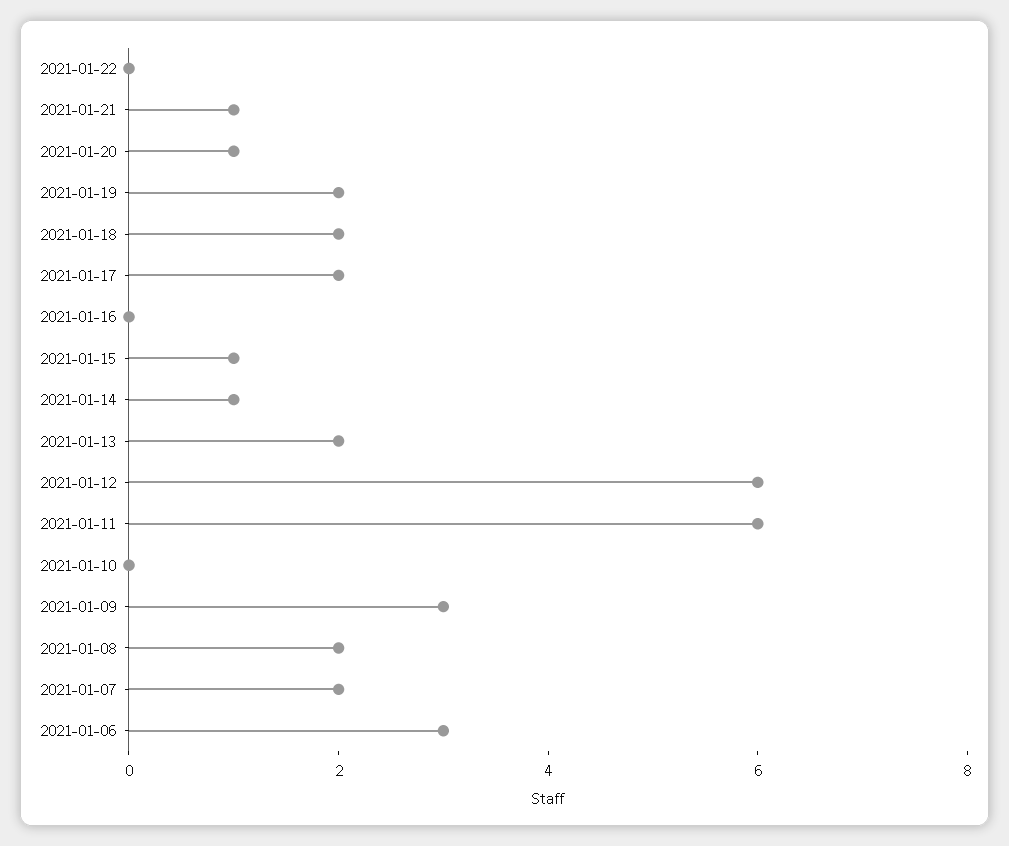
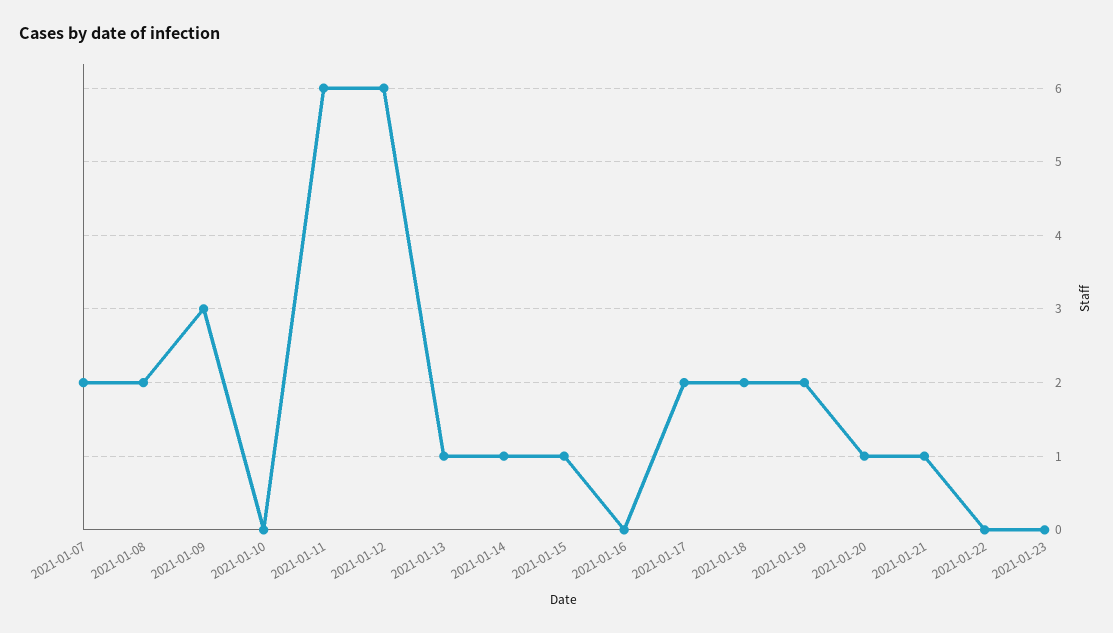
2021-01-13: 2 -> 1
2021-01-06: 3 -> none
2021-01-23: none -> 0

